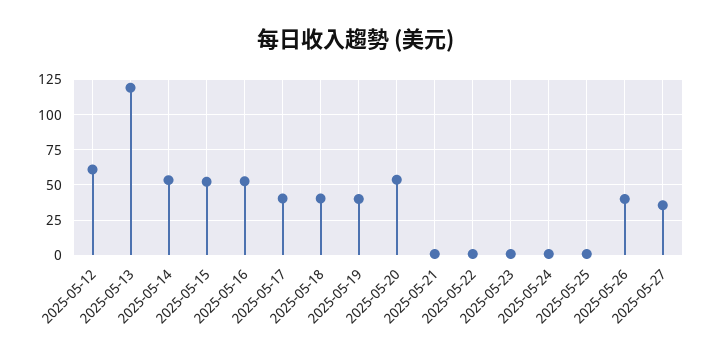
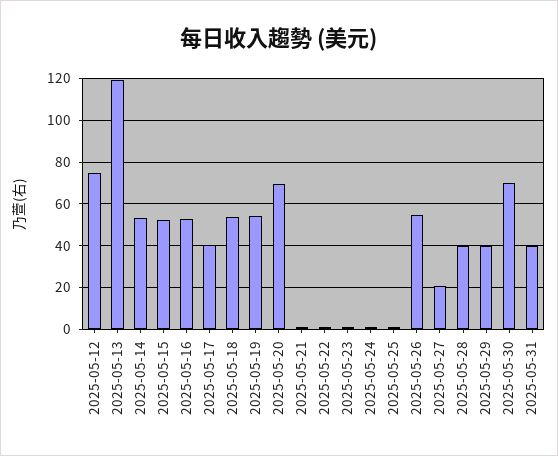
2025-05-12: 60 -> 75
2025-05-18: 40 -> 55
2025-05-19: 40 -> 55
2025-05-20: 55 -> 70
2025-05-26: 40 -> 55
2025-05-27: 35 -> 20
2025-05-28: none -> 40
2025-05-29: none -> 40
2025-05-30: none -> 70
2025-05-31: none -> 40

